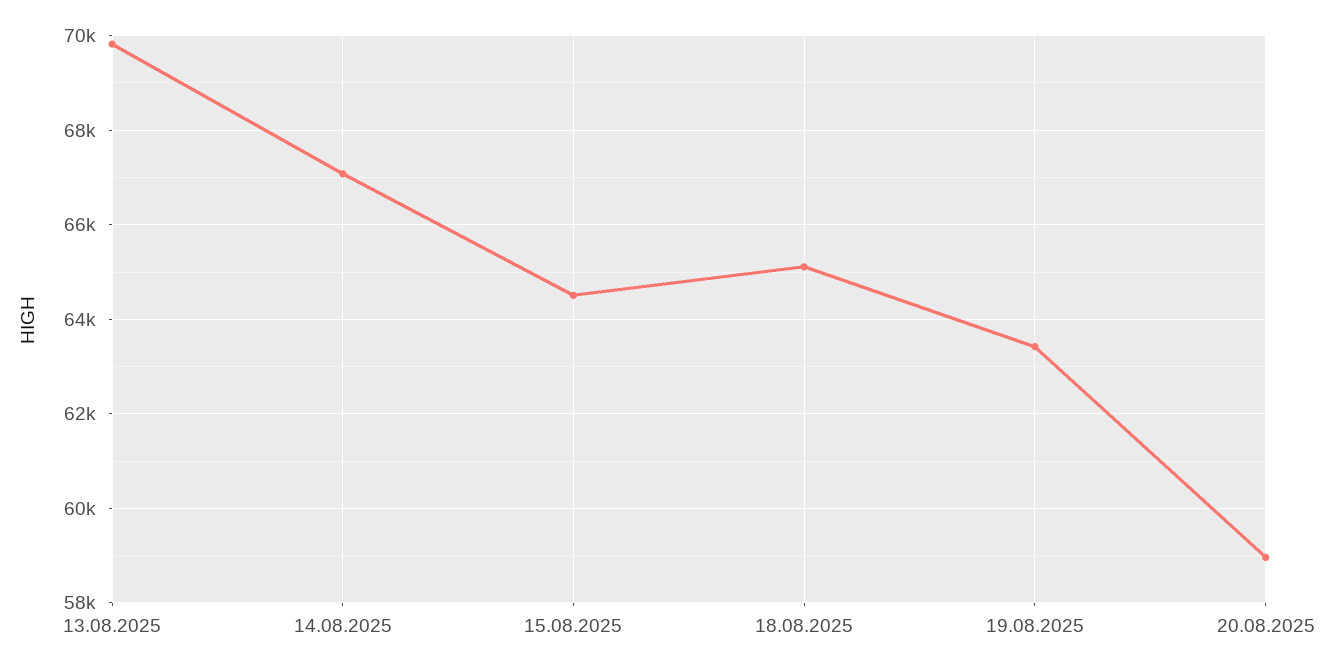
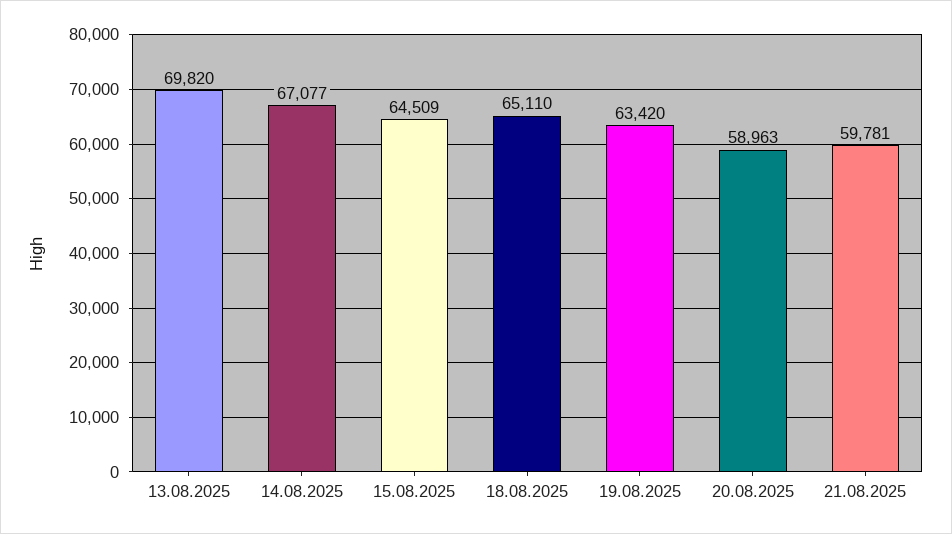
21.08.2025: none -> 59781

